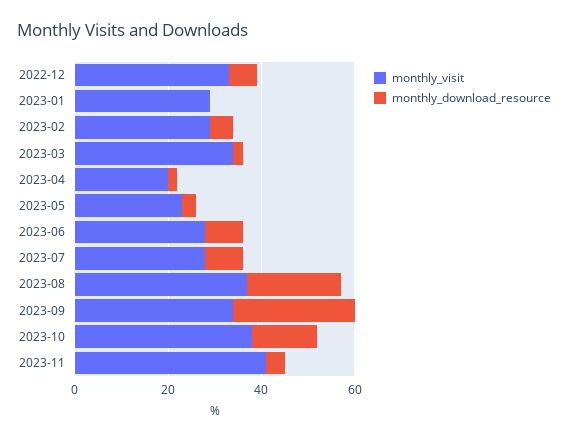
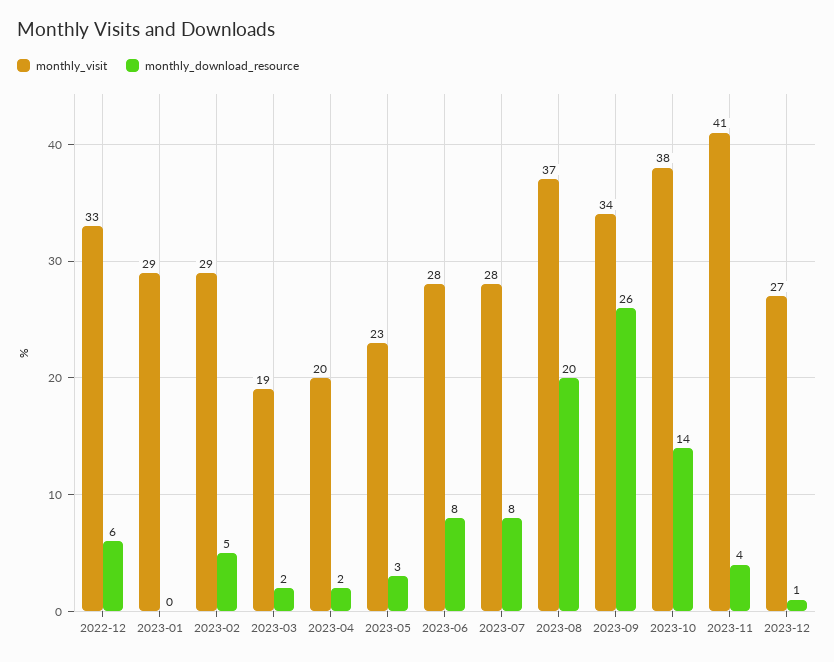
monthly_visit, 2023-03: 35 -> 19
monthly_visit, 2023-12: none -> 27
monthly_download_resource, 2023-12: none -> 1

